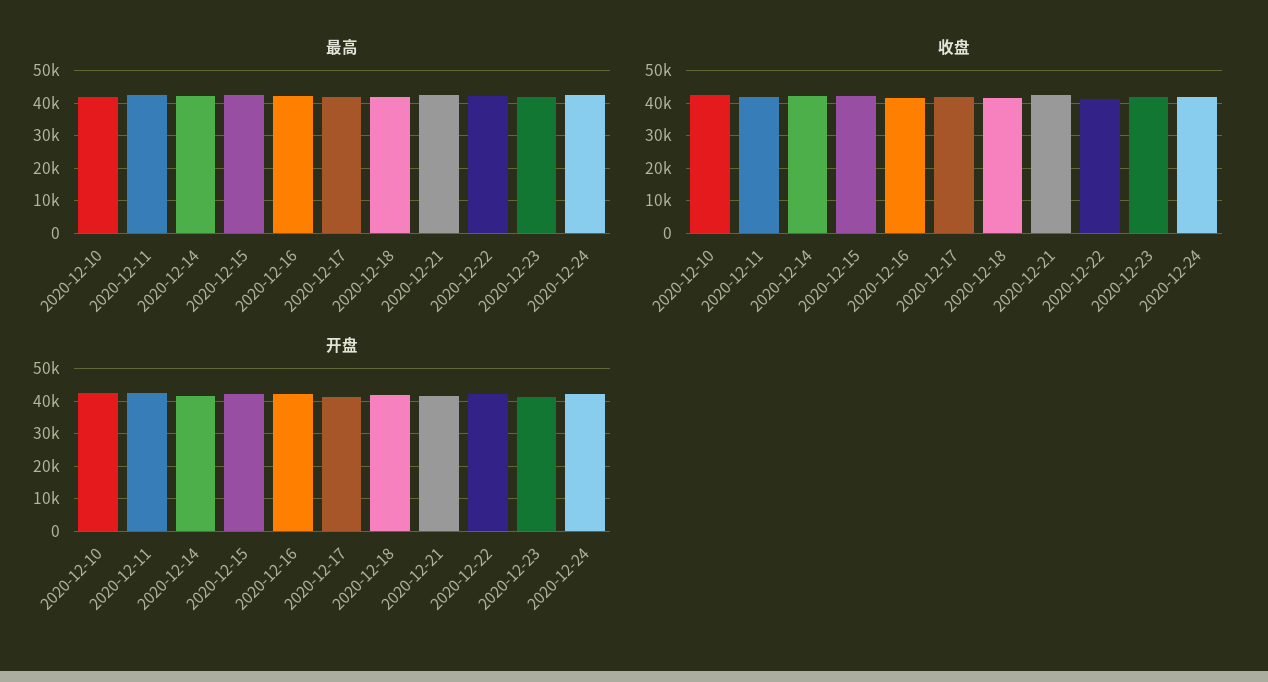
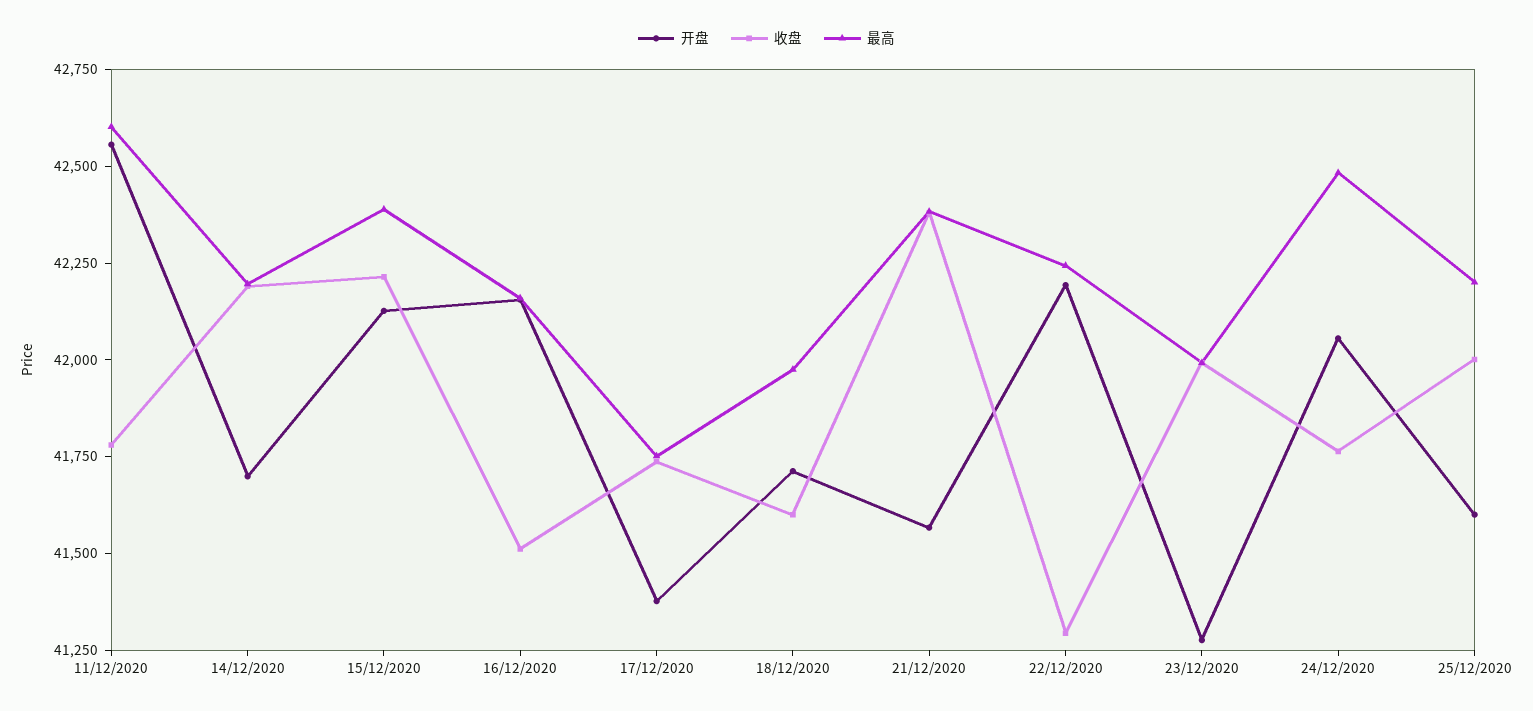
最高, 2020-12-10: 42000 -> none
收盘, 2020-12-10: 42000 -> none
开盘, 2020-12-10: 42000 -> none
开盘, 25/12/2020: none -> 41600
收盘, 25/12/2020: none -> 42000
最高, 25/12/2020: none -> 42200

